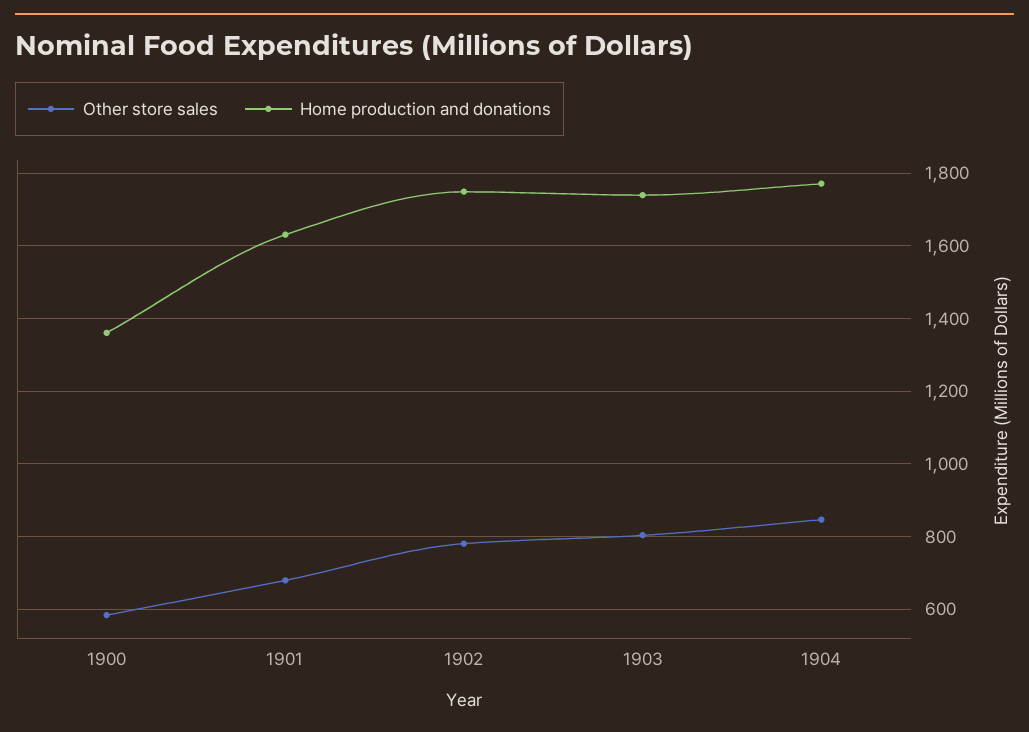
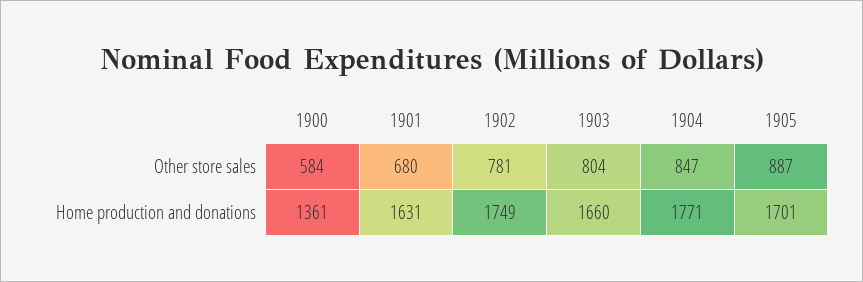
Home production and donations, 1903: 1740 -> 1660
Other store sales, 1905: none -> 887
Home production and donations, 1905: none -> 1701

